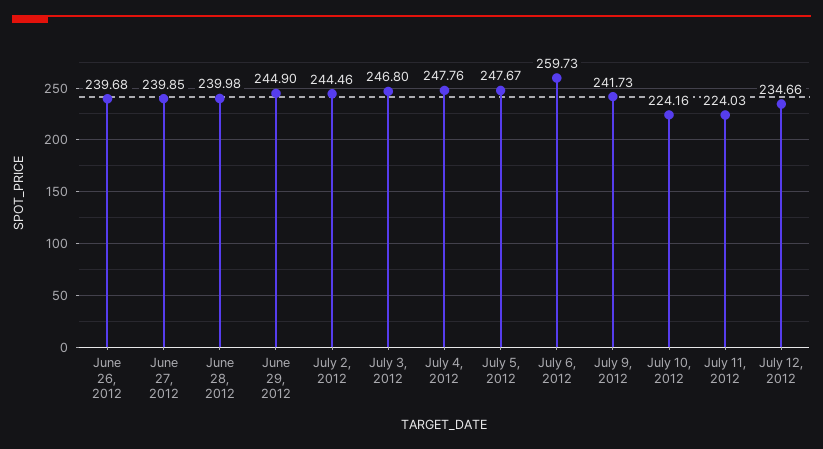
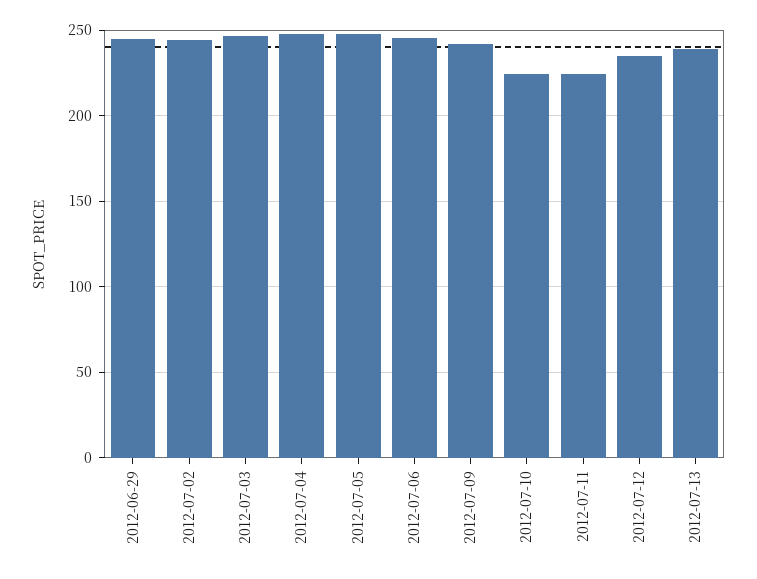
June 26, 2012: 239.68 -> none
June 27, 2012: 239.85 -> none
June 28, 2012: 239.98 -> none
July 6, 2012: 259.73 -> 245
2012-07-13: none -> 240

